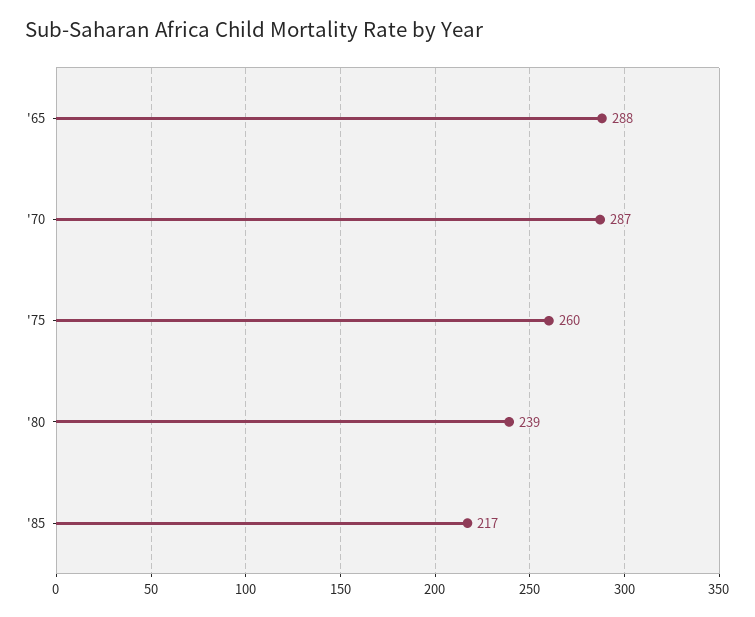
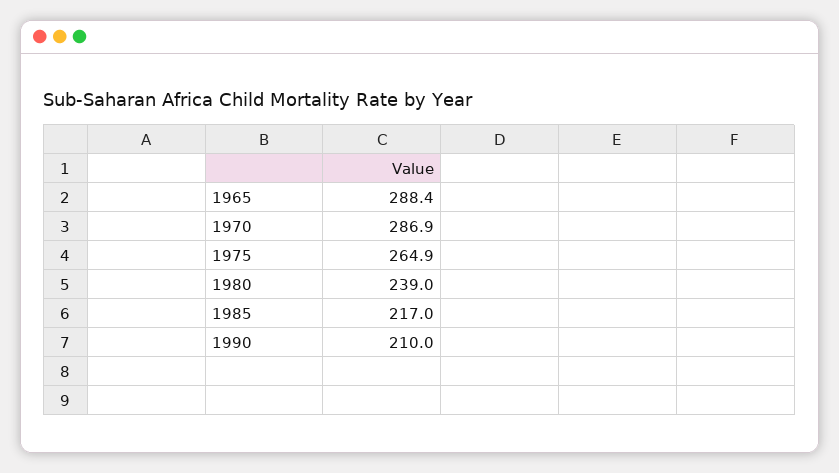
'75: 260 -> 264.9
1990: none -> 210

